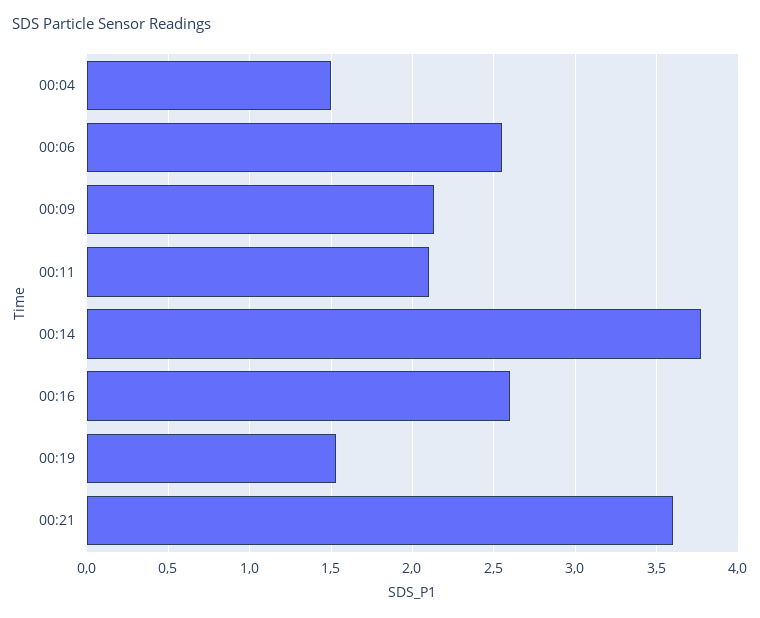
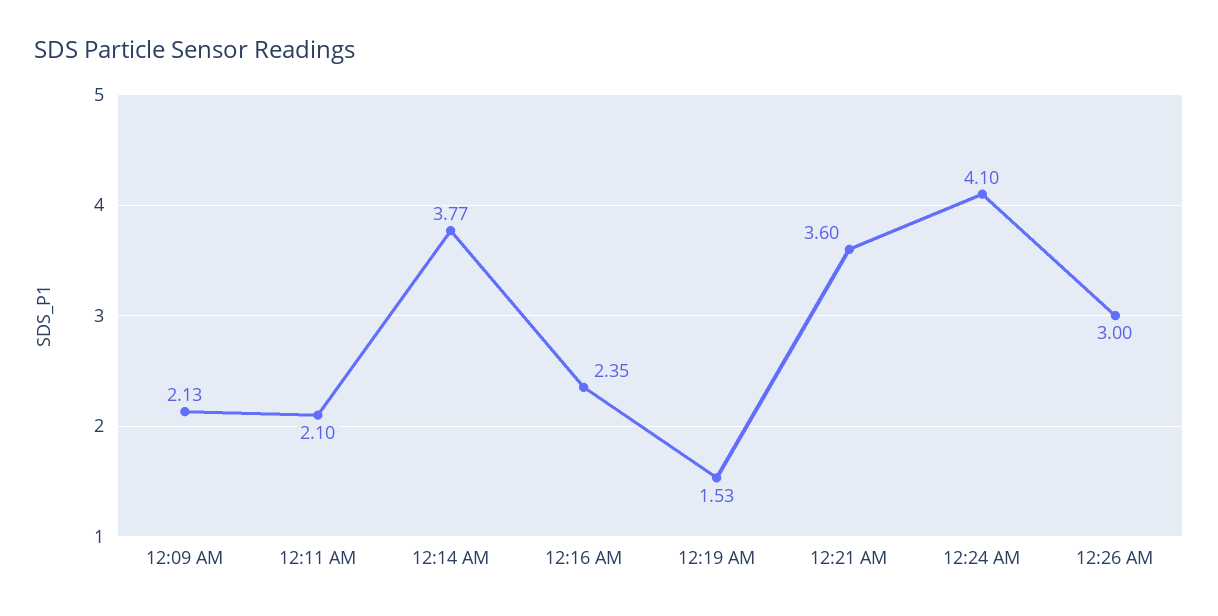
00:04: 1.5 -> none
00:06: 2.55 -> none
00:16: 2.6 -> 2.35
12:24 AM: none -> 4.1
12:26 AM: none -> 3

